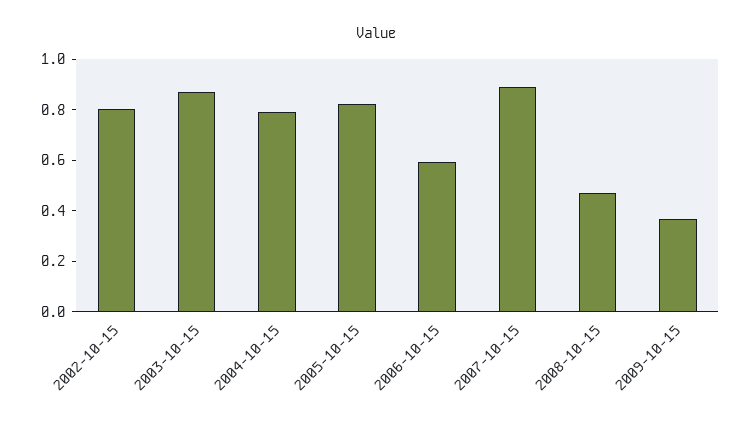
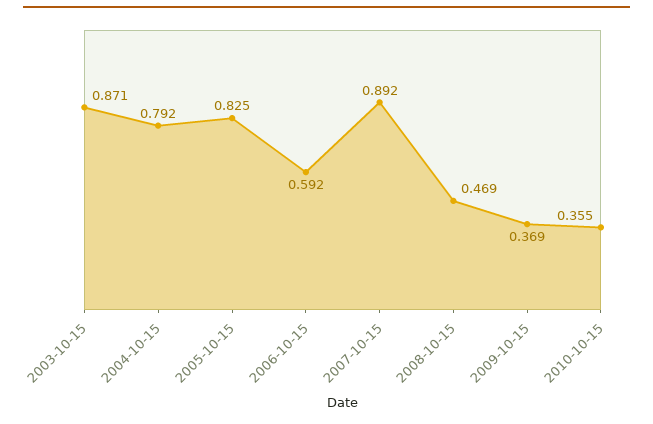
2002-10-15: 0.8 -> none
2010-10-15: none -> 0.355

